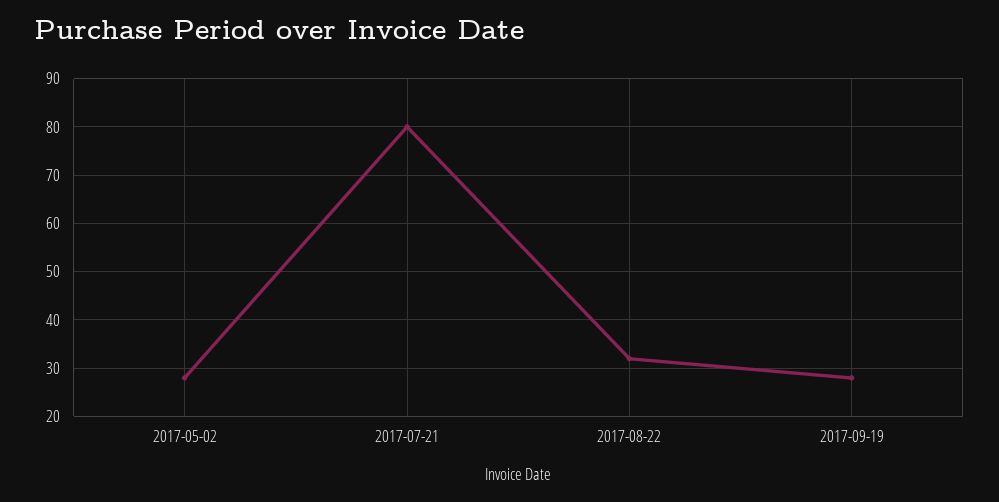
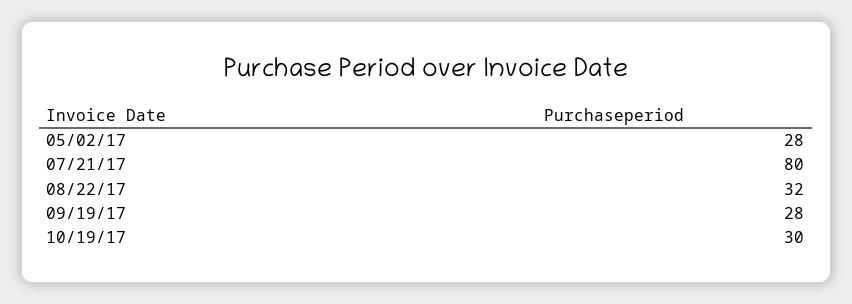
10/19/17: none -> 30

